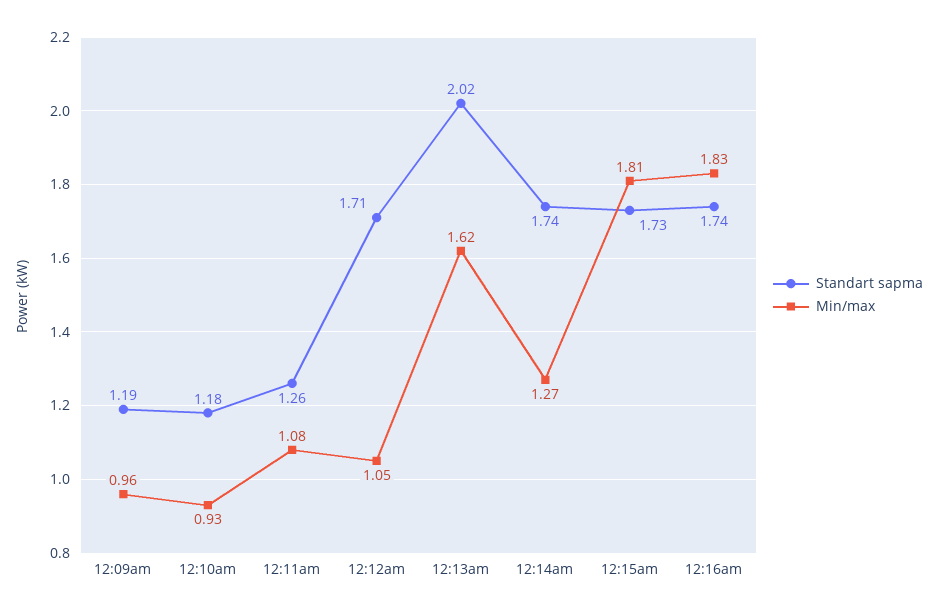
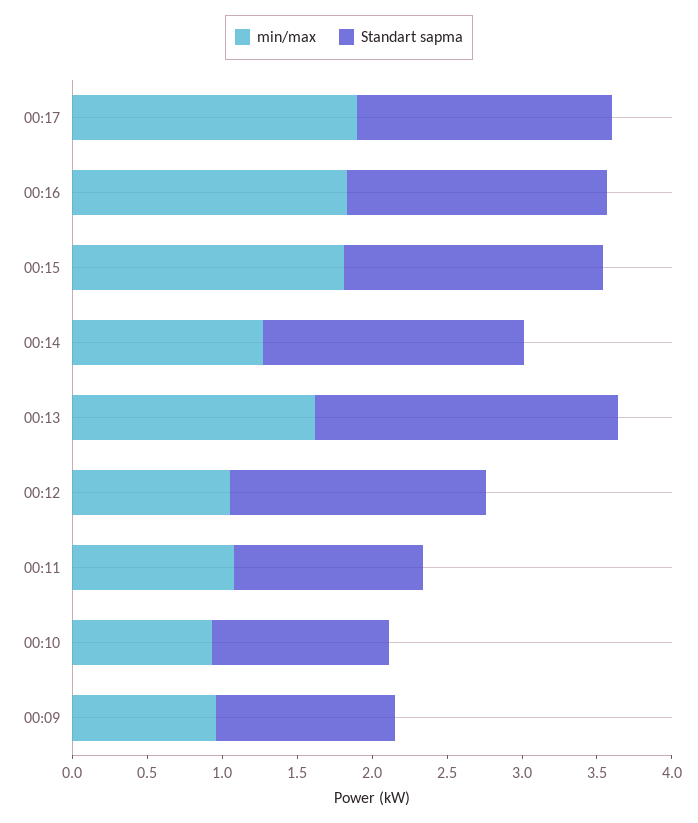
Min/max, 00:17: none -> 1.9
Standart sapma, 00:17: none -> 1.7

